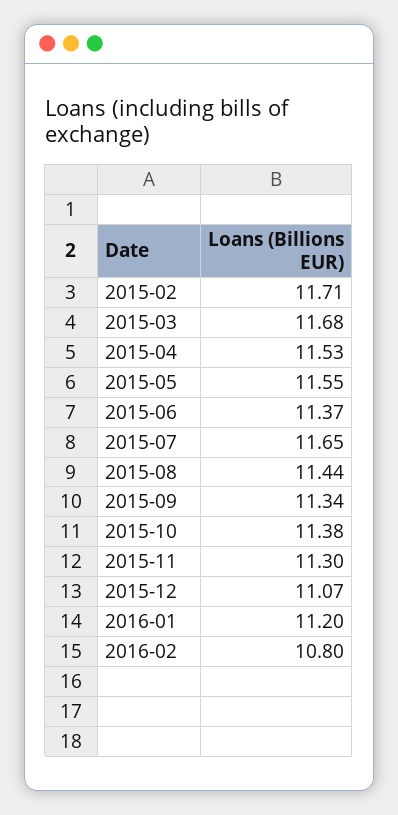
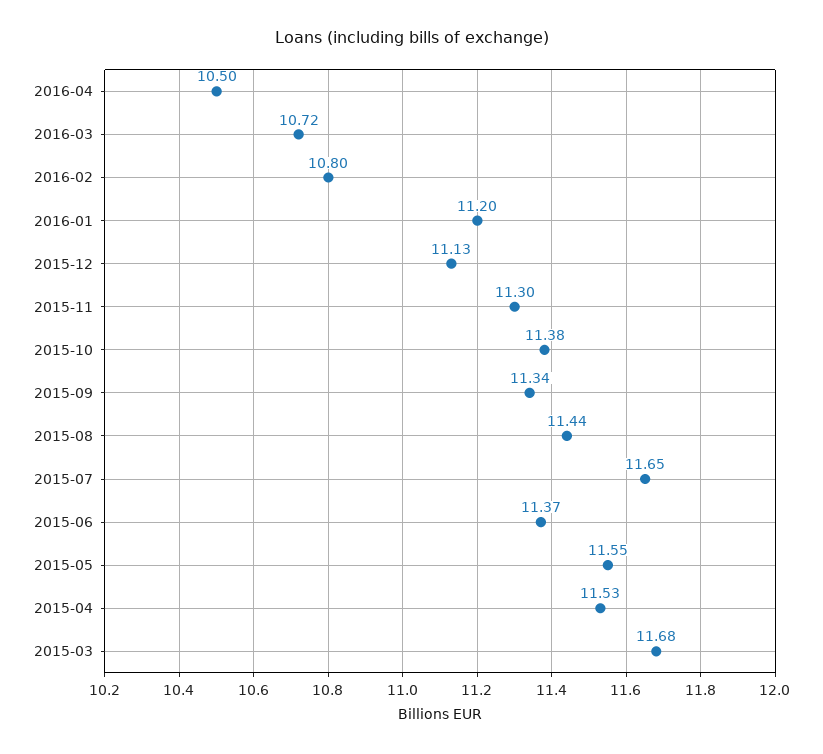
2015-02: 11.71 -> none
2015-12: 11.07 -> 11.13
2016-04: none -> 10.5
2016-03: none -> 10.72

